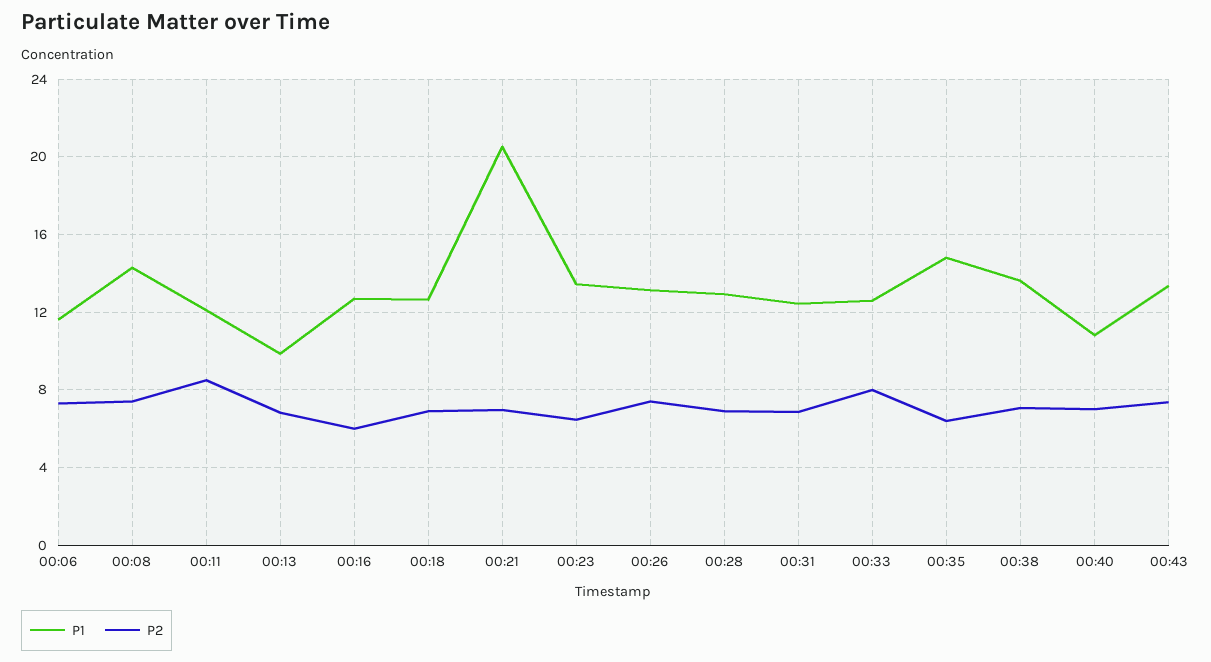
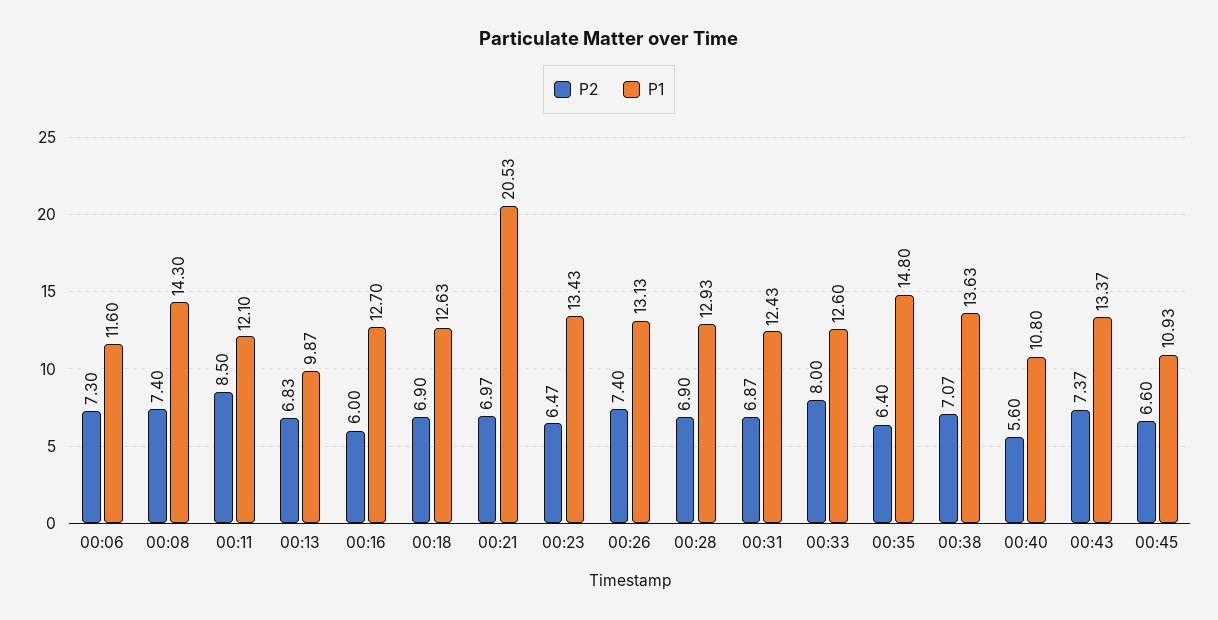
P2, 00:40: 7 -> 5.6
P2, 00:45: none -> 6.6
P1, 00:45: none -> 10.93

